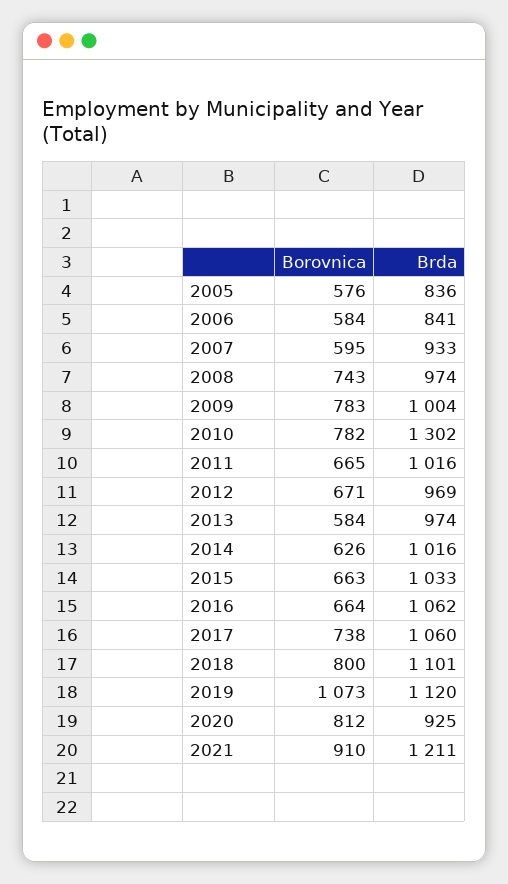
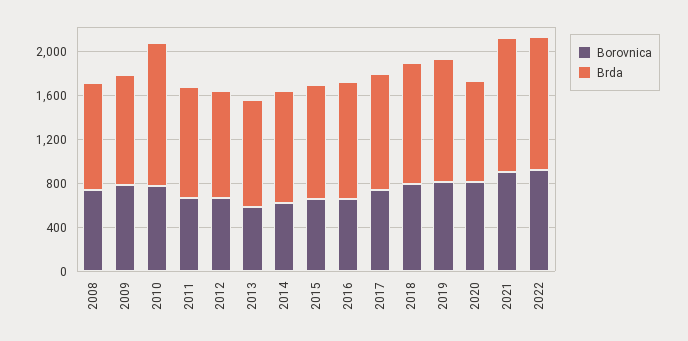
Borovnica, 2005: 576 -> none
Brda, 2005: 836 -> none
Borovnica, 2006: 584 -> none
Brda, 2006: 841 -> none
Borovnica, 2007: 595 -> none
Brda, 2007: 933 -> none
Borovnica, 2019: 1073 -> 800
Borovnica, 2022: none -> 900
Brda, 2022: none -> 1200

